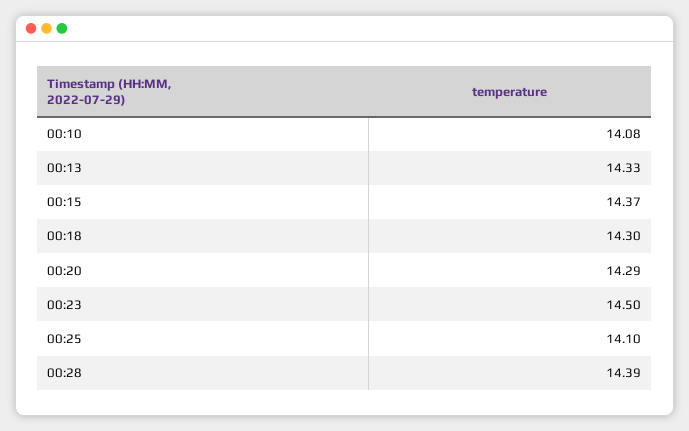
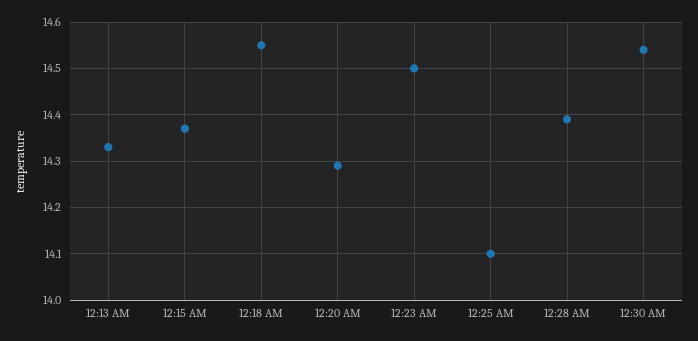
00:10: 14.08 -> none
00:18: 14.3 -> 14.55
12:30 AM: none -> 14.55

